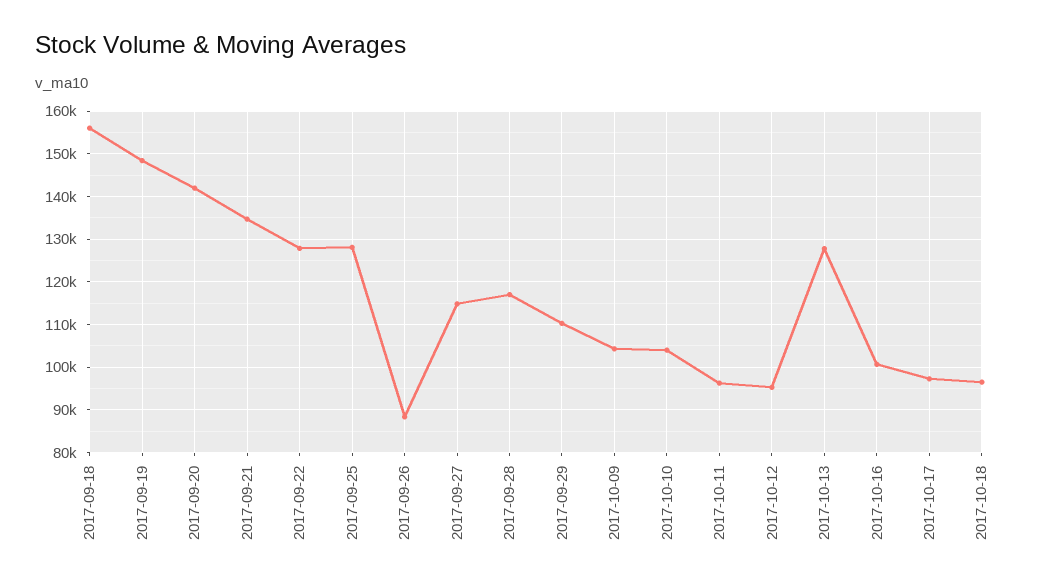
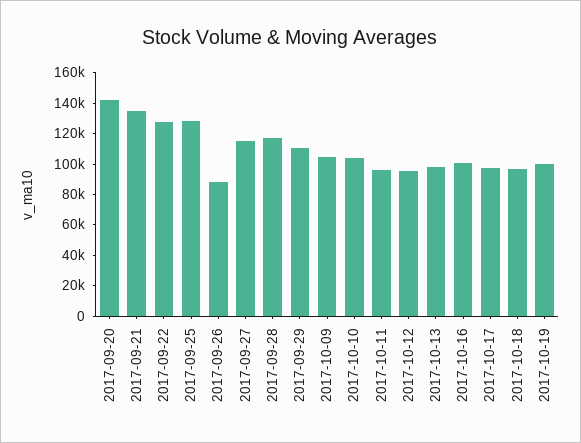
2017-09-18: 156000 -> none
2017-09-19: 148000 -> none
2017-10-13: 128000 -> 100000
2017-10-19: none -> 100000

